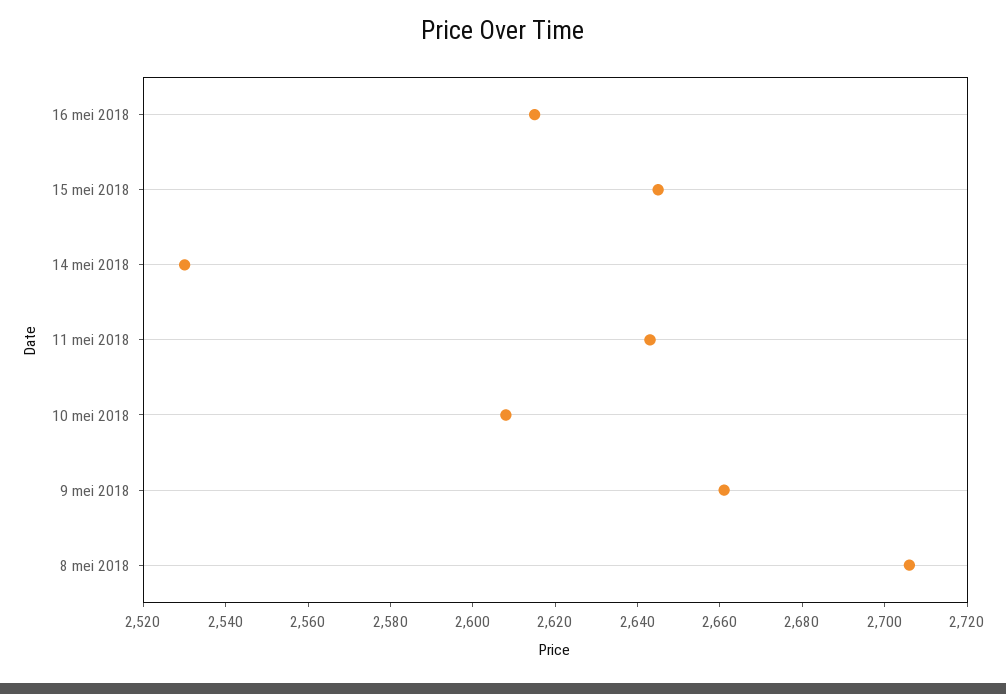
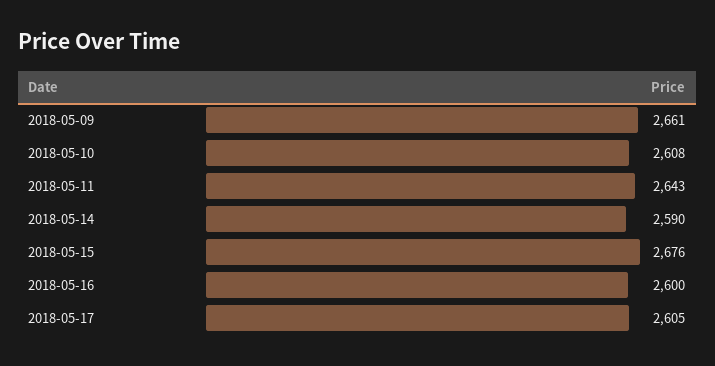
16 mei 2018: 2615 -> 2600
15 mei 2018: 2645 -> 2676
14 mei 2018: 2530 -> 2590
8 mei 2018: 2705 -> none
2018-05-17: none -> 2605

